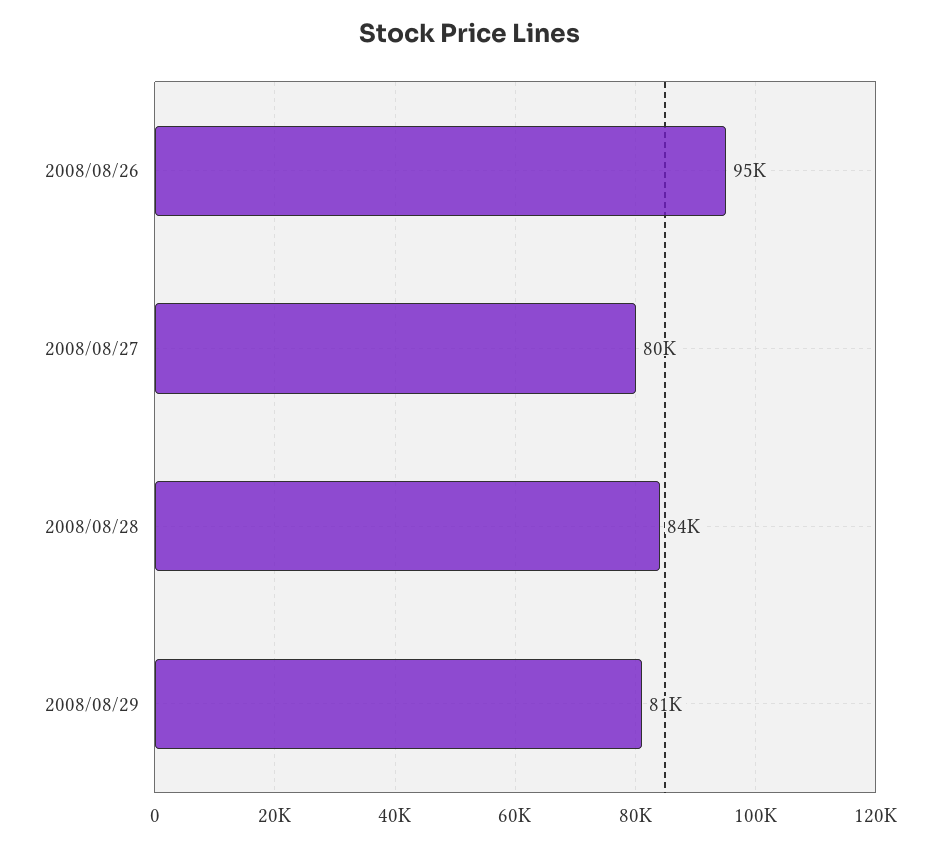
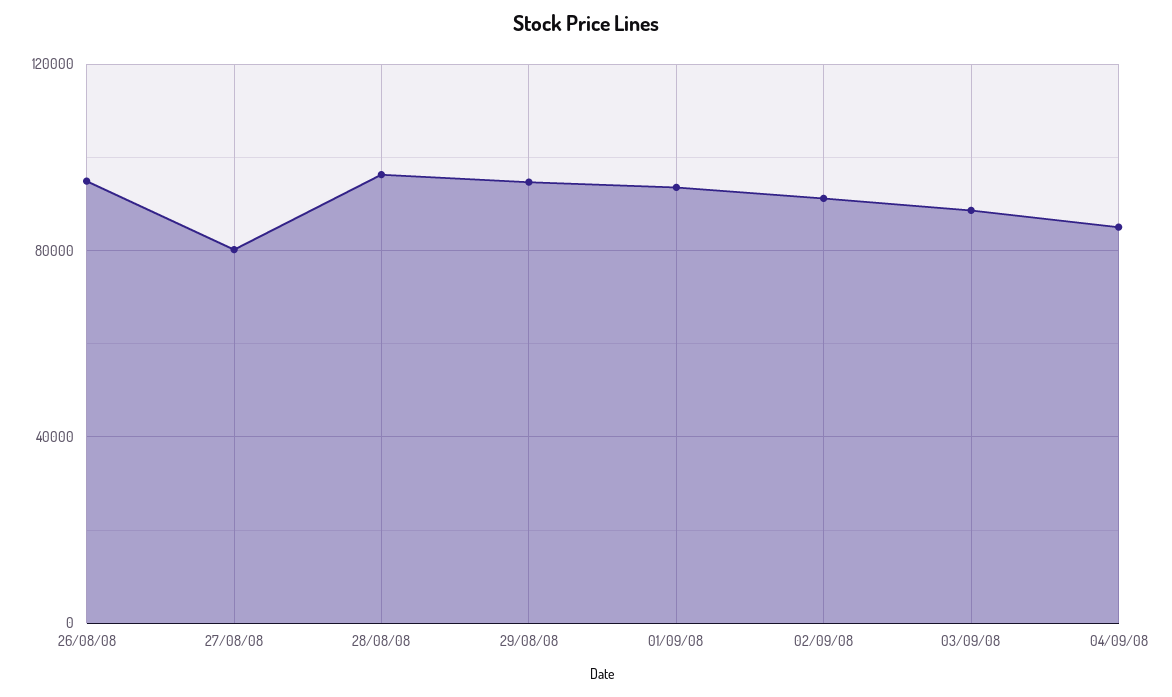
2008/08/28: 84000 -> 95000
2008/08/29: 81000 -> 95000
01/09/08: none -> 95000
02/09/08: none -> 90000
03/09/08: none -> 90000
04/09/08: none -> 85000

